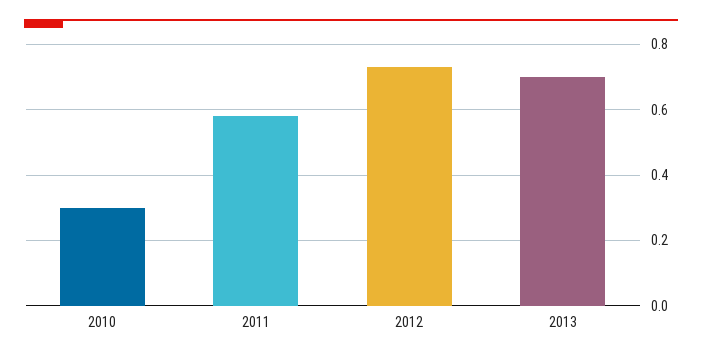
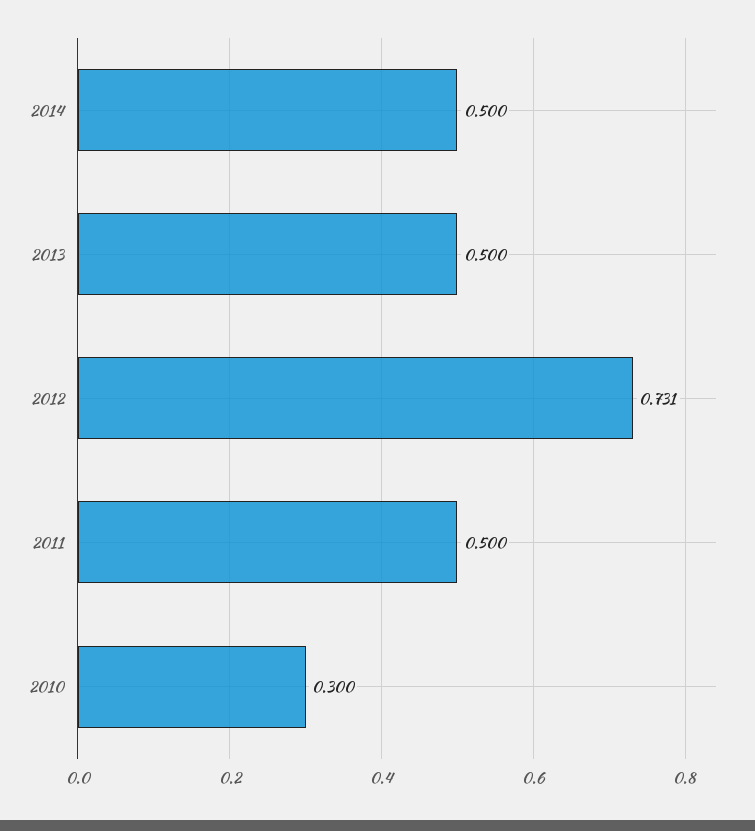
2011: 0.58 -> 0.5
2013: 0.7 -> 0.5
2014: none -> 0.5

